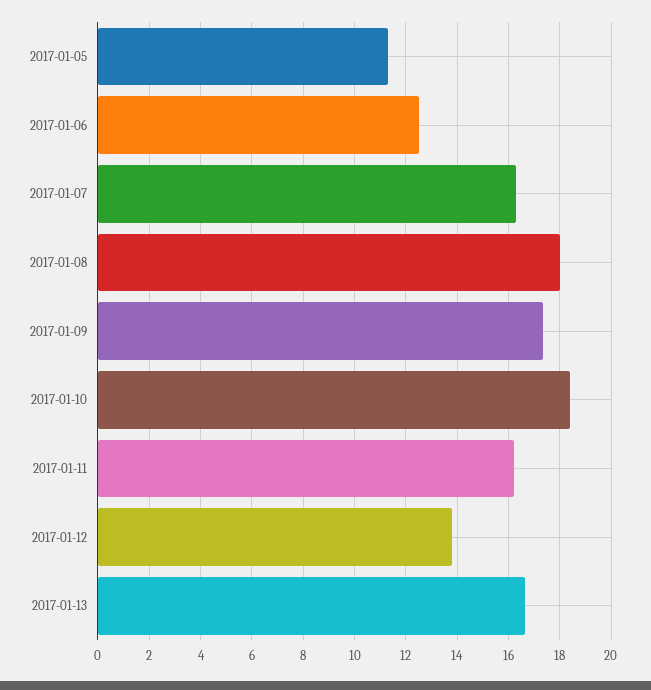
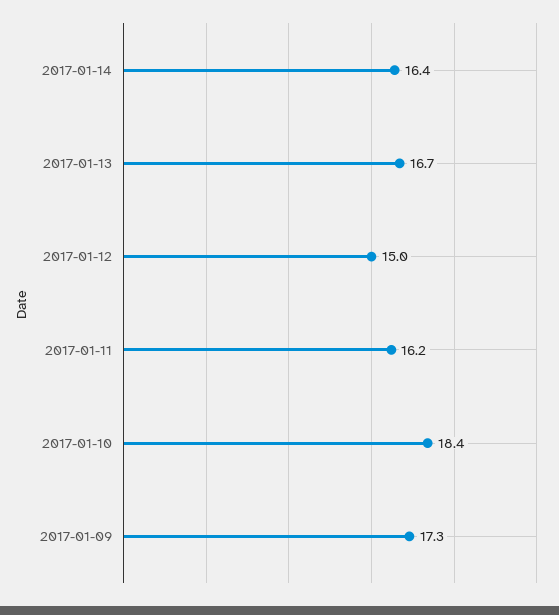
2017-01-05: 11.25 -> none
2017-01-06: 12.5 -> none
2017-01-07: 16.25 -> none
2017-01-08: 18 -> none
2017-01-12: 13.75 -> 15
2017-01-14: none -> 16.4

